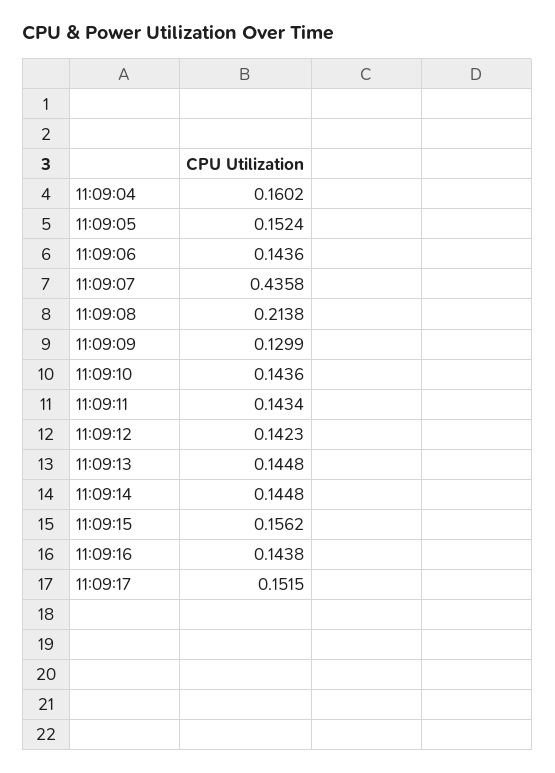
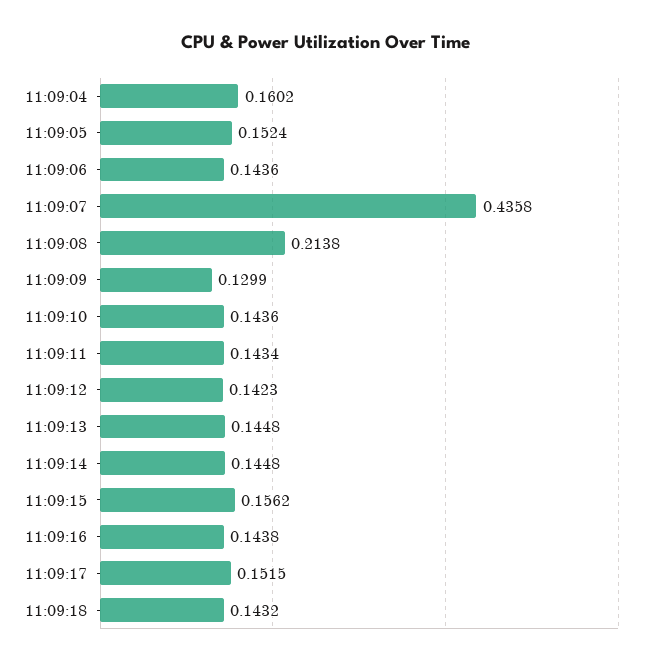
11:09:18: none -> 0.1432

